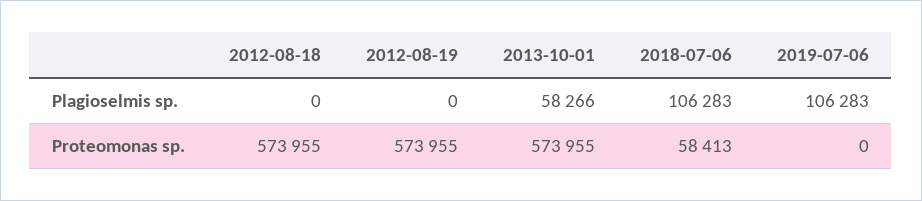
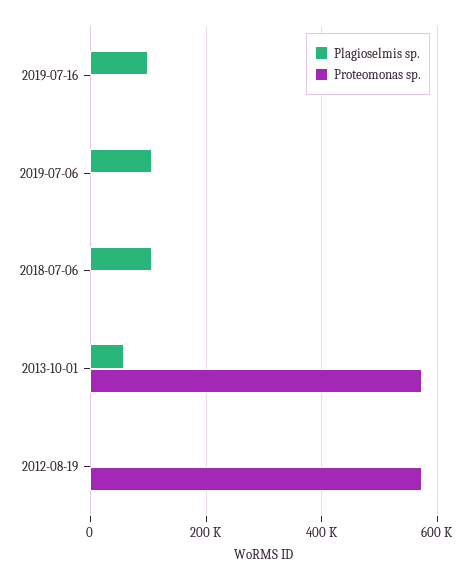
Plagioselmis sp., 2012-08-18: 0 -> none
Proteomonas sp., 2012-08-18: 573955 -> none
Proteomonas sp., 2018-07-06: 58413 -> 0
Plagioselmis sp., 2019-07-16: none -> 100000
Proteomonas sp., 2019-07-16: none -> 0

